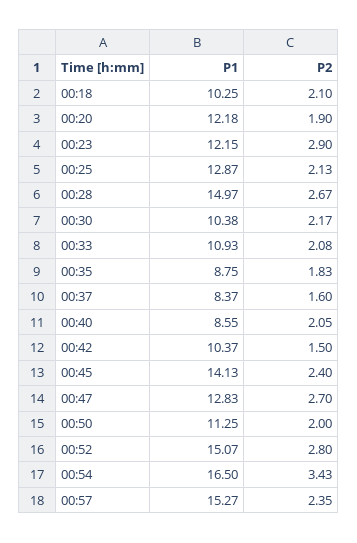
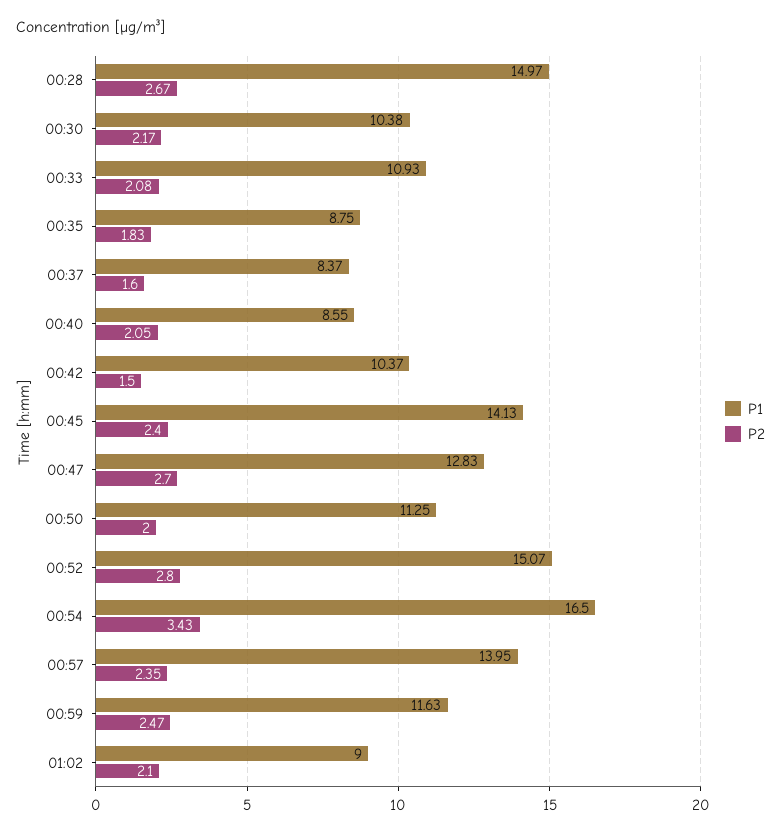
P1, 00:18: 10.25 -> none
P2, 00:18: 2.1 -> none
P1, 00:20: 12.18 -> none
P2, 00:20: 1.9 -> none
P1, 00:23: 12.15 -> none
P2, 00:23: 2.9 -> none
P1, 00:25: 12.87 -> none
P2, 00:25: 2.13 -> none
P1, 00:57: 15.27 -> 13.95
P1, 00:59: none -> 11.63
P2, 00:59: none -> 2.47
P1, 01:02: none -> 9
P2, 01:02: none -> 2.1

